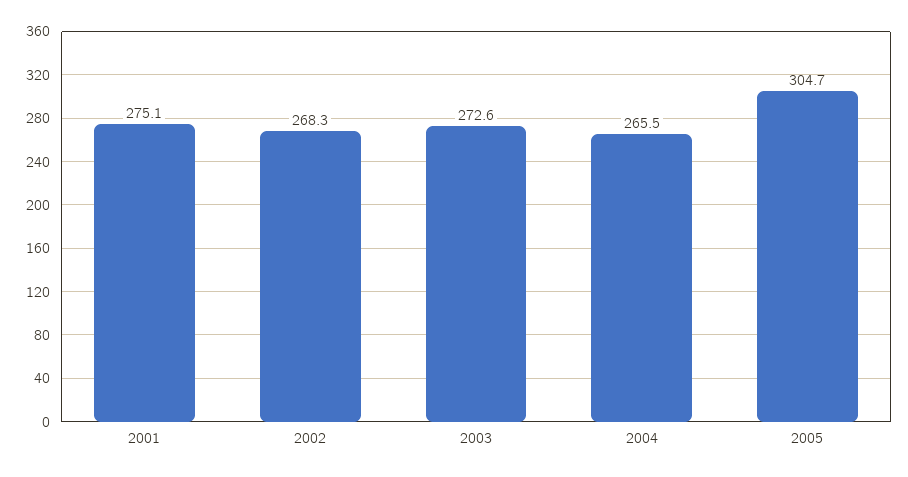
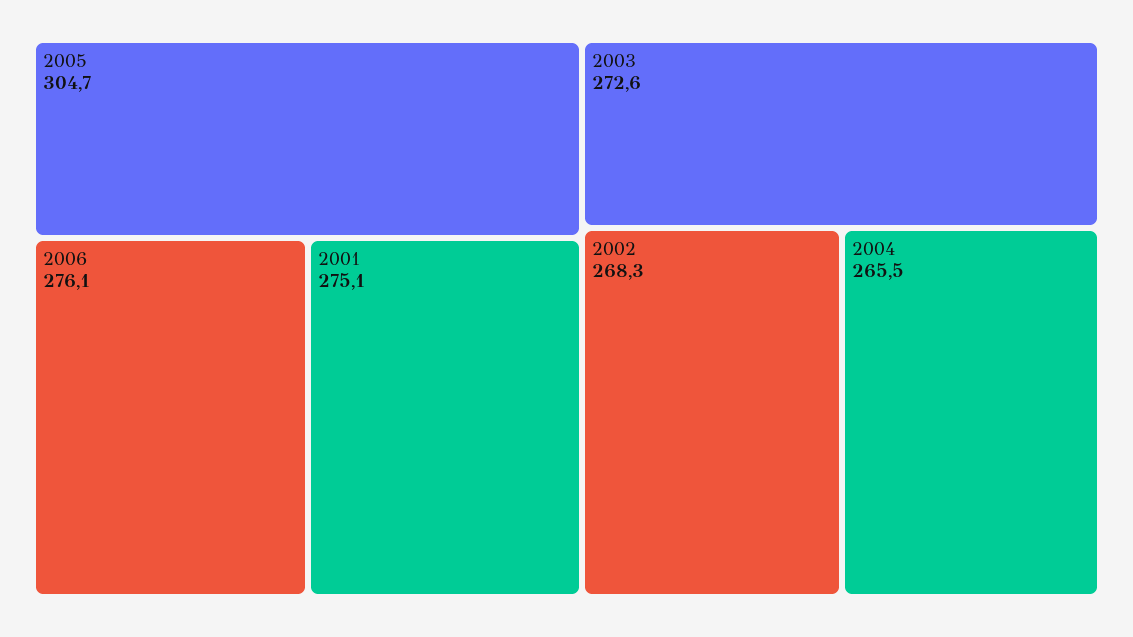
2006: none -> 276.1

